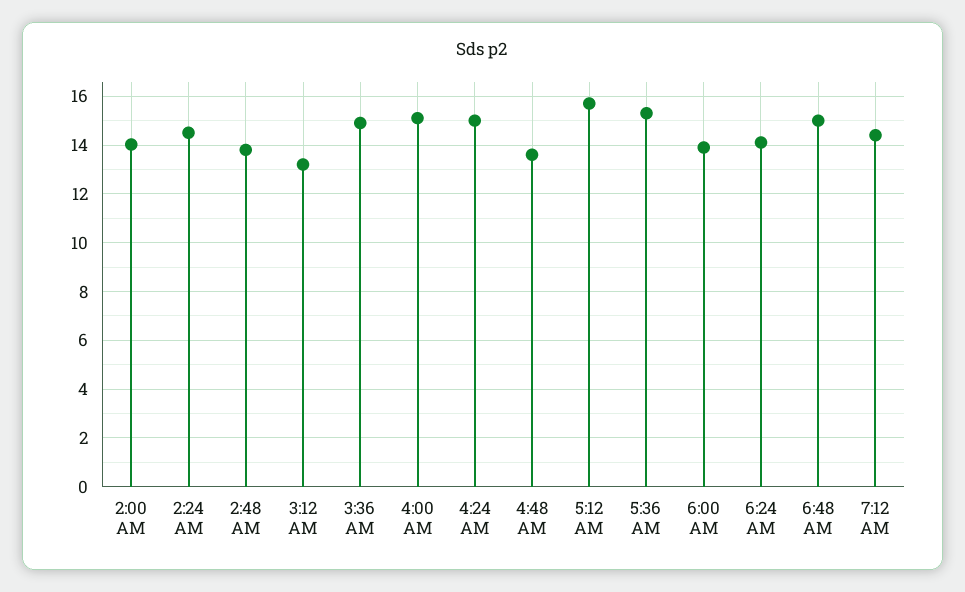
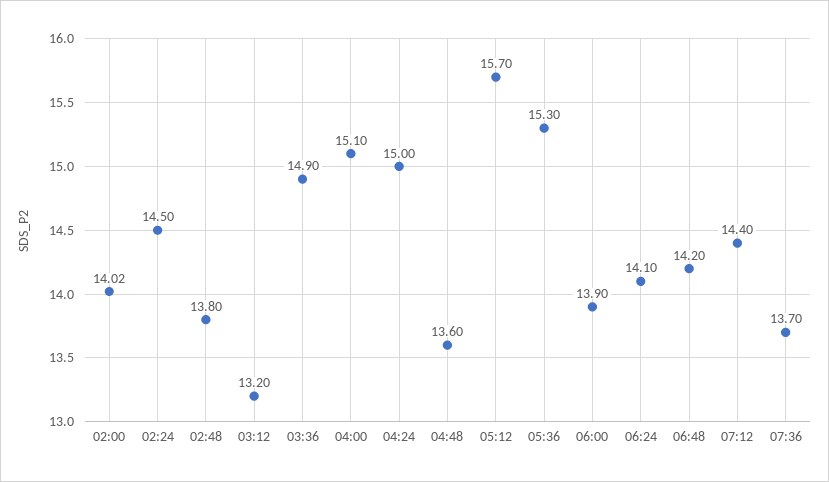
6:48 AM: 15 -> 14.2
07:36: none -> 13.7

